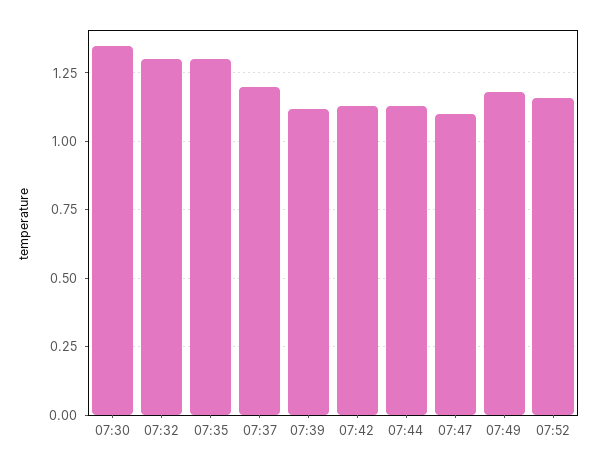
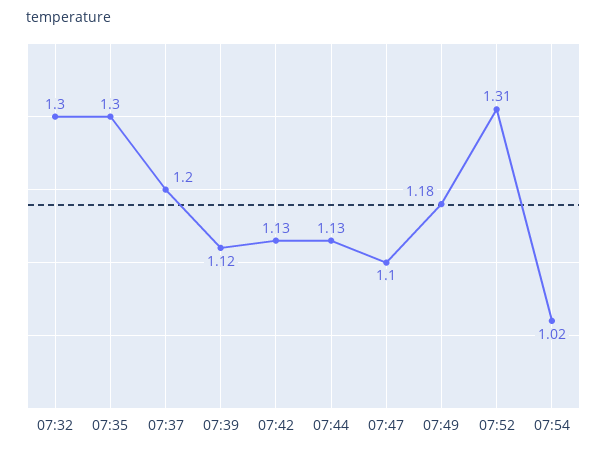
07:30: 1.35 -> none
07:52: 1.15 -> 1.31
07:54: none -> 1.02

